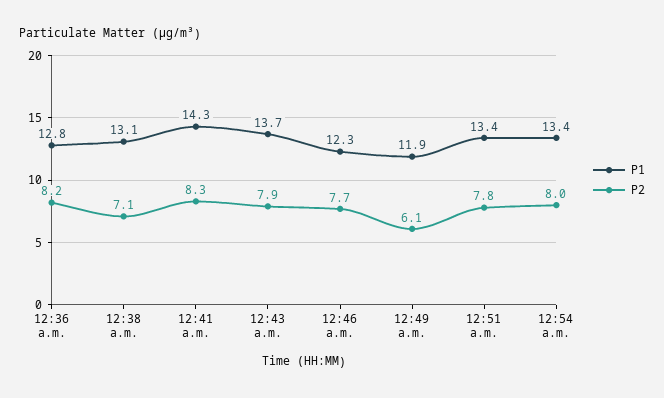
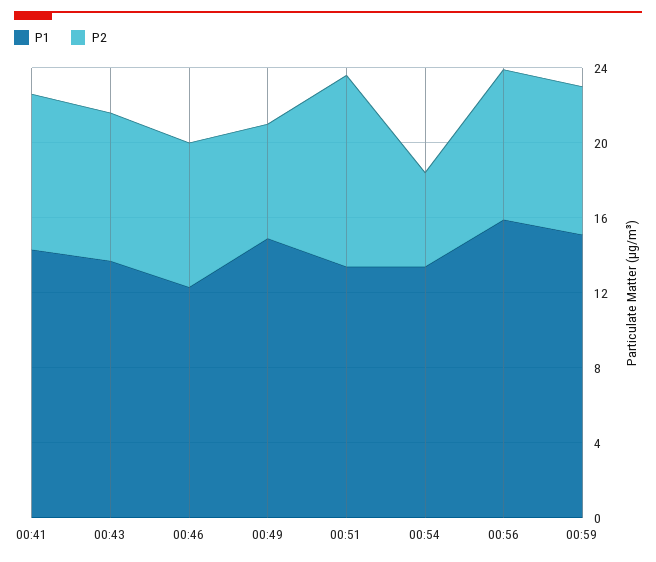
P1, 12:36 a.m.: 12.8 -> none
P2, 12:36 a.m.: 8.2 -> none
P1, 12:38 a.m.: 13.1 -> none
P2, 12:38 a.m.: 7.1 -> none
P1, 12:49 a.m.: 11.9 -> 15
P2, 12:51 a.m.: 7.8 -> 10
P2, 12:54 a.m.: 8 -> 5
P1, 00:56: none -> 16
P2, 00:56: none -> 8
P1, 00:59: none -> 15
P2, 00:59: none -> 8

